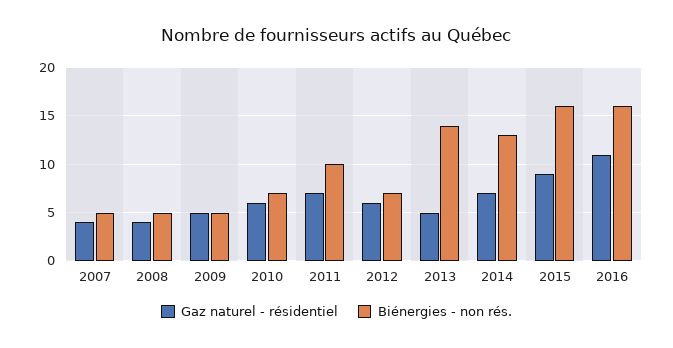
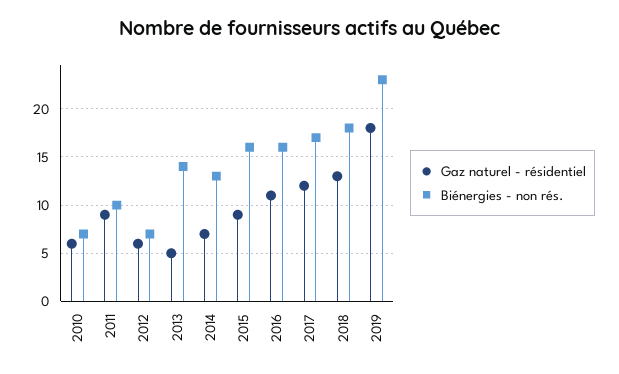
Gaz naturel - résidentiel, 2007: 4 -> none
Biénergies - non rés., 2007: 5 -> none
Gaz naturel - résidentiel, 2008: 4 -> none
Biénergies - non rés., 2008: 5 -> none
Gaz naturel - résidentiel, 2009: 5 -> none
Biénergies - non rés., 2009: 5 -> none
Gaz naturel - résidentiel, 2011: 7 -> 9
Gaz naturel - résidentiel, 2017: none -> 12
Biénergies - non rés., 2017: none -> 17
Gaz naturel - résidentiel, 2018: none -> 13
Biénergies - non rés., 2018: none -> 18
Gaz naturel - résidentiel, 2019: none -> 18
Biénergies - non rés., 2019: none -> 23

